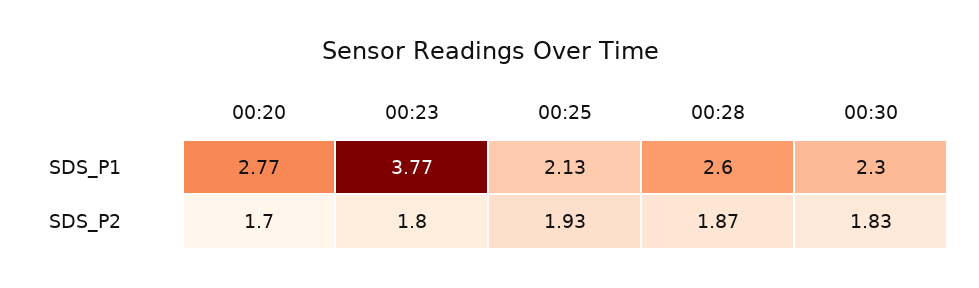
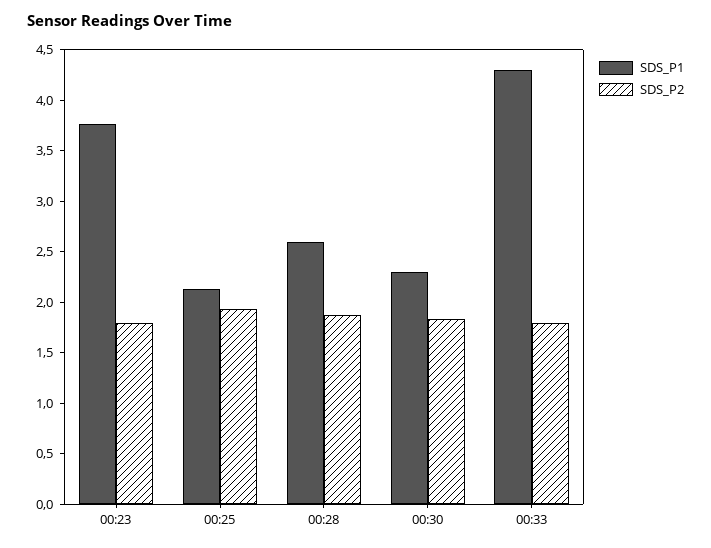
SDS_P1, 00:20: 2.77 -> none
SDS_P2, 00:20: 1.7 -> none
SDS_P1, 00:33: none -> 4.3
SDS_P2, 00:33: none -> 1.8

